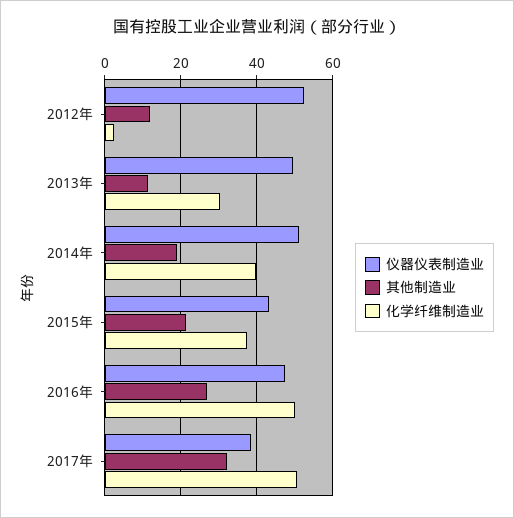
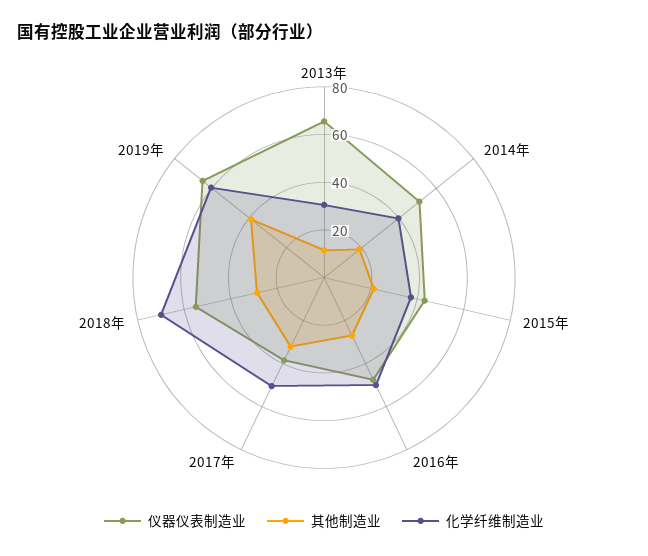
仪器仪表制造业, 2012年: 52 -> none
其他制造业, 2012年: 12 -> none
化学纤维制造业, 2012年: 2 -> none
仪器仪表制造业, 2013年: 50 -> 65
仪器仪表制造业, 2018年: none -> 55
其他制造业, 2018年: none -> 30
化学纤维制造业, 2018年: none -> 70
仪器仪表制造业, 2019年: none -> 65
其他制造业, 2019年: none -> 40
化学纤维制造业, 2019年: none -> 60

